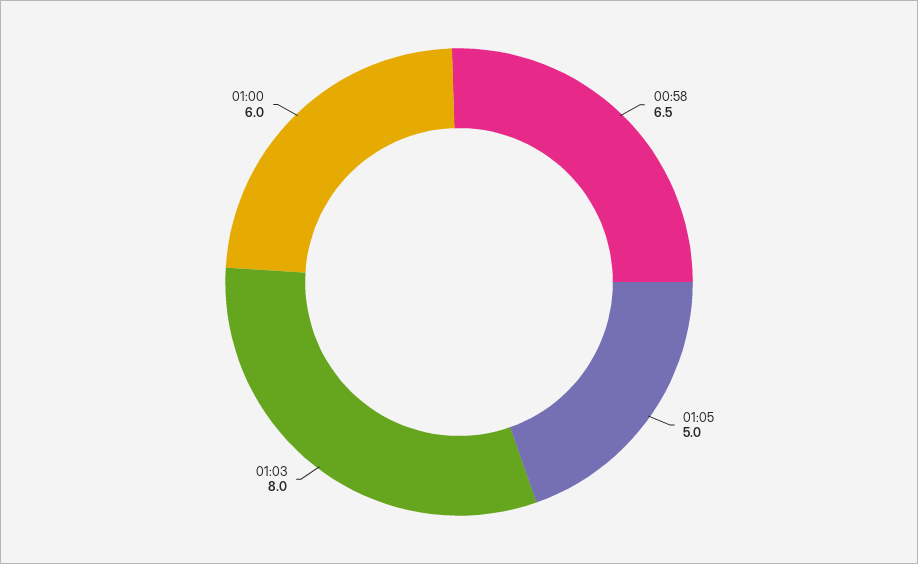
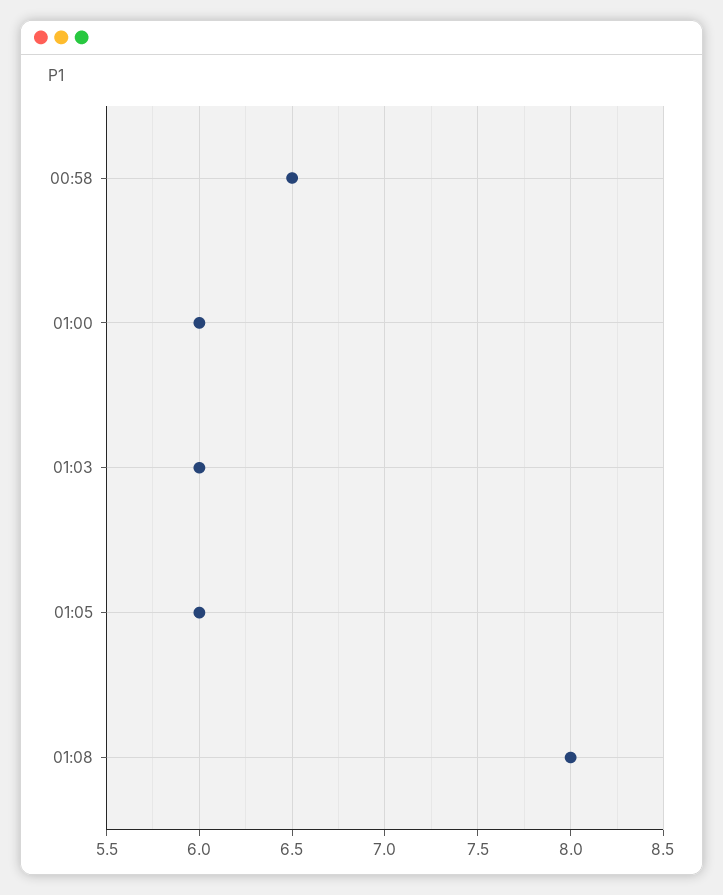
01:05: 5 -> 6
01:03: 8 -> 6
01:08: none -> 8

